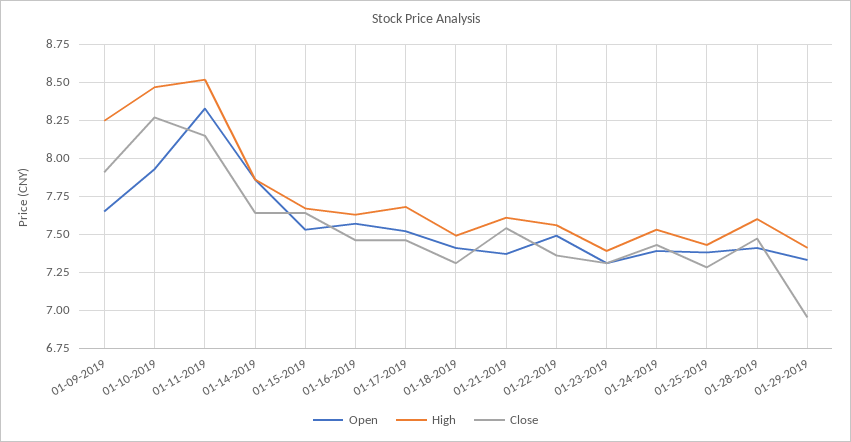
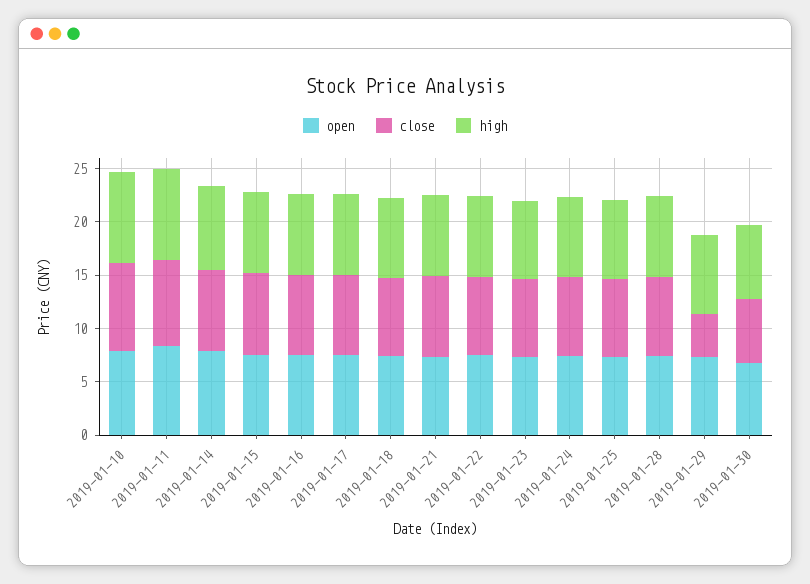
Open, 01-09-2019: 7.65 -> none
High, 01-09-2019: 8.25 -> none
Close, 01-09-2019: 7.9 -> none
Close, 01-29-2019: 6.95 -> 4
Open, 2019-01-30: none -> 7
Close, 2019-01-30: none -> 6
High, 2019-01-30: none -> 7

